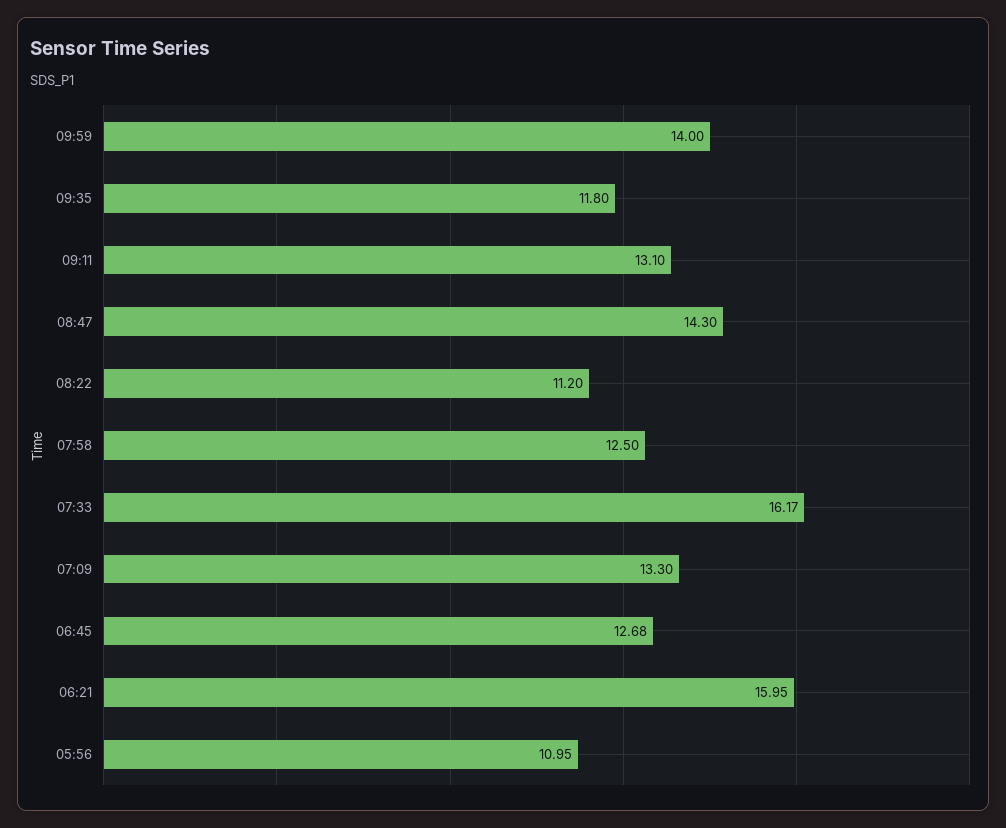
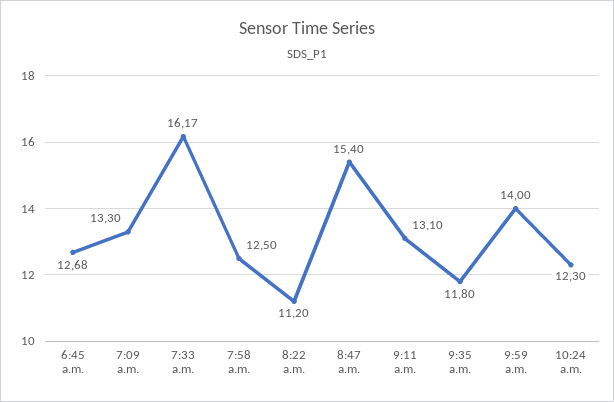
08:47: 14.3 -> 15.4
06:21: 15.95 -> none
05:56: 10.95 -> none
10:24 a.m.: none -> 12.3

